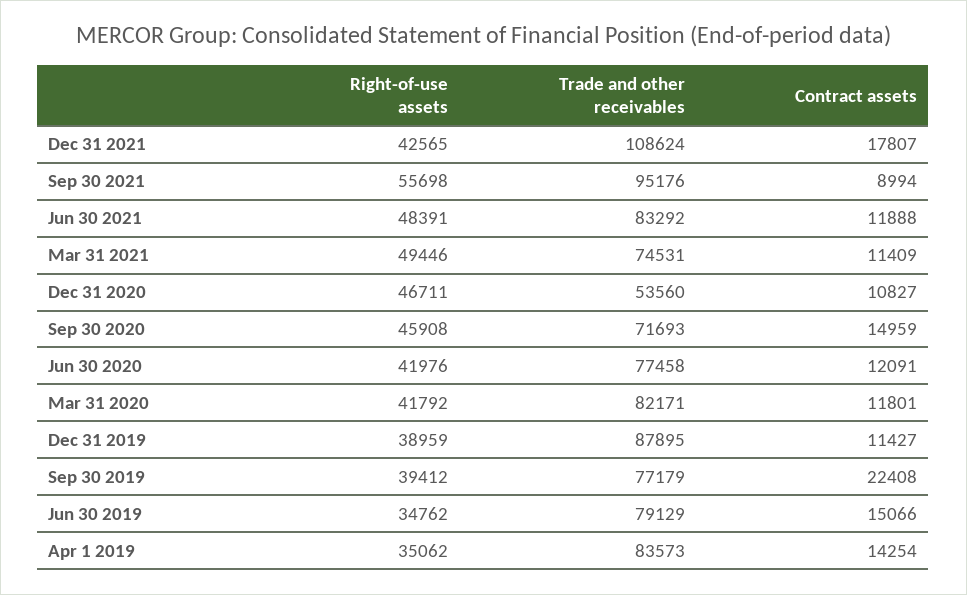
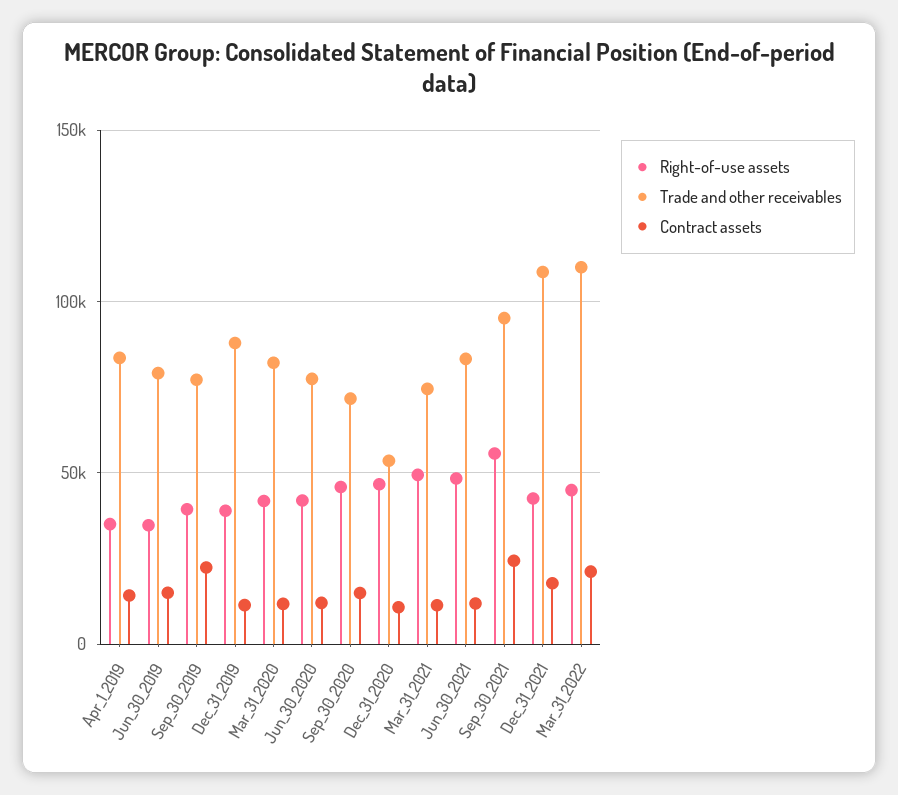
Contract assets, Sep 30 2021: 8994 -> 25000
Right-of-use assets, Mar_31_2022: none -> 45000
Trade and other receivables, Mar_31_2022: none -> 110000
Contract assets, Mar_31_2022: none -> 20000

